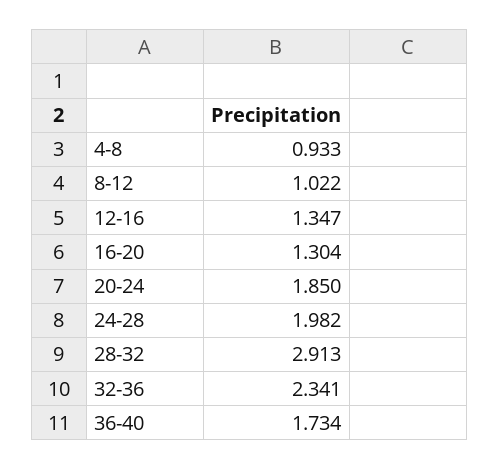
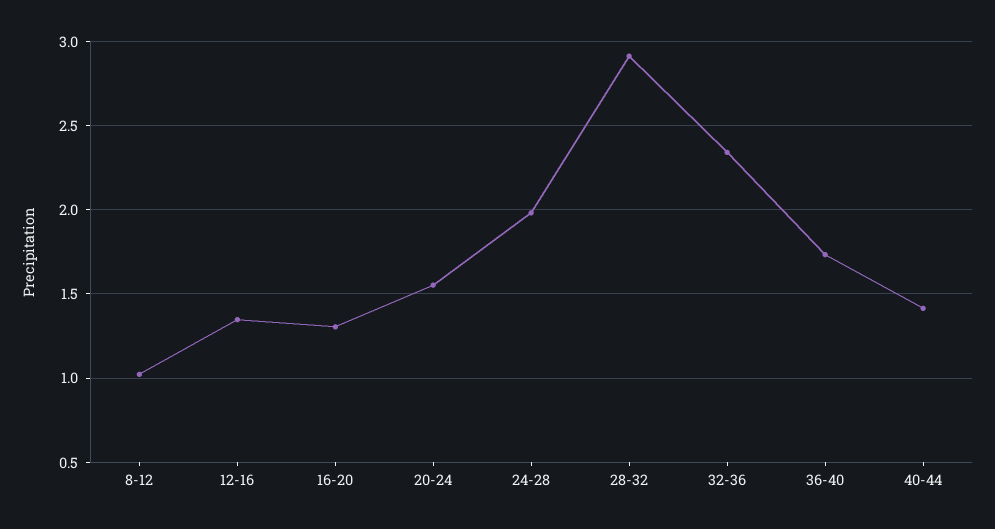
4-8: 0.933 -> none
20-24: 1.85 -> 1.55
40-44: none -> 1.4

